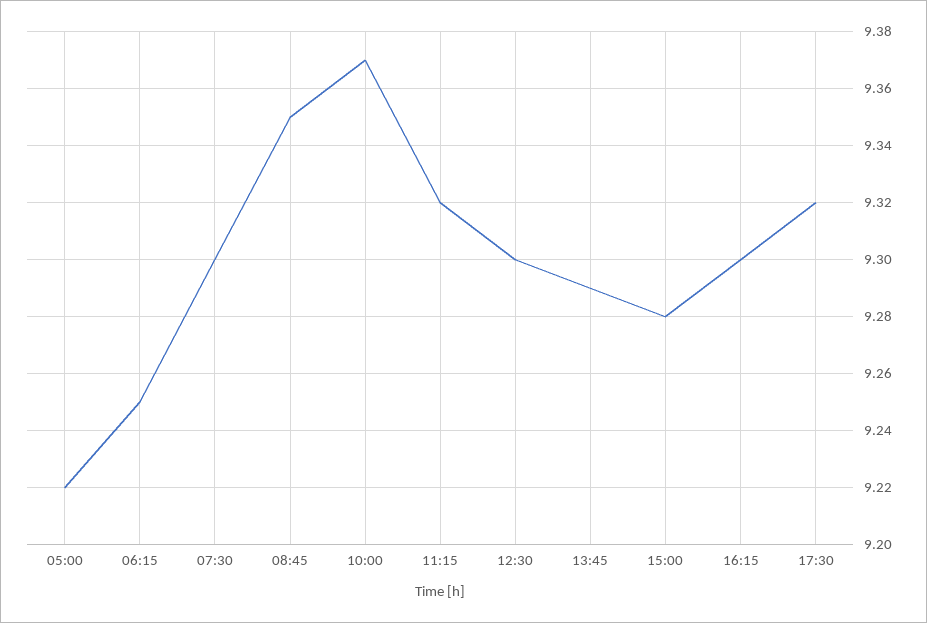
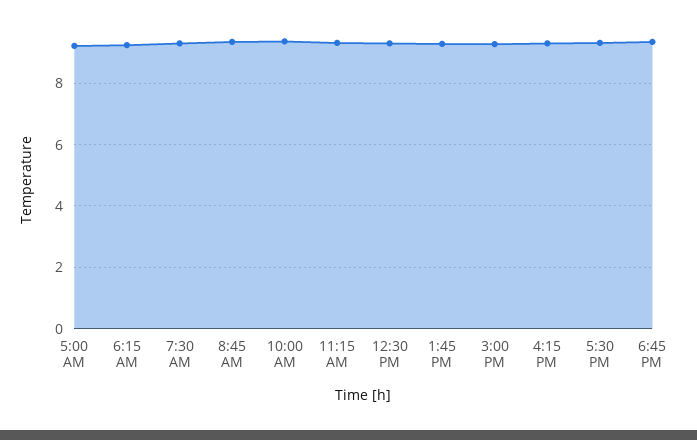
6:45 PM: none -> 9.4

